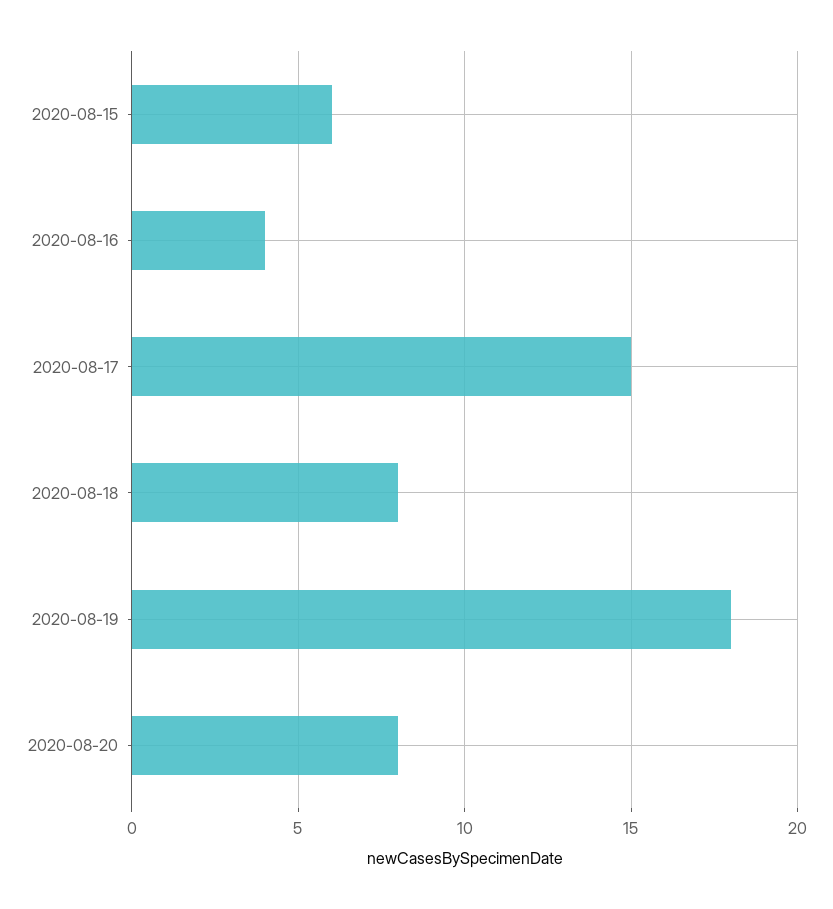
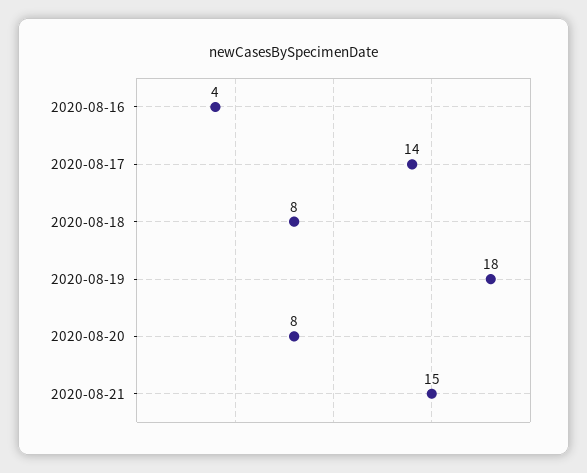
2020-08-15: 6 -> none
2020-08-17: 15 -> 14
2020-08-21: none -> 15

